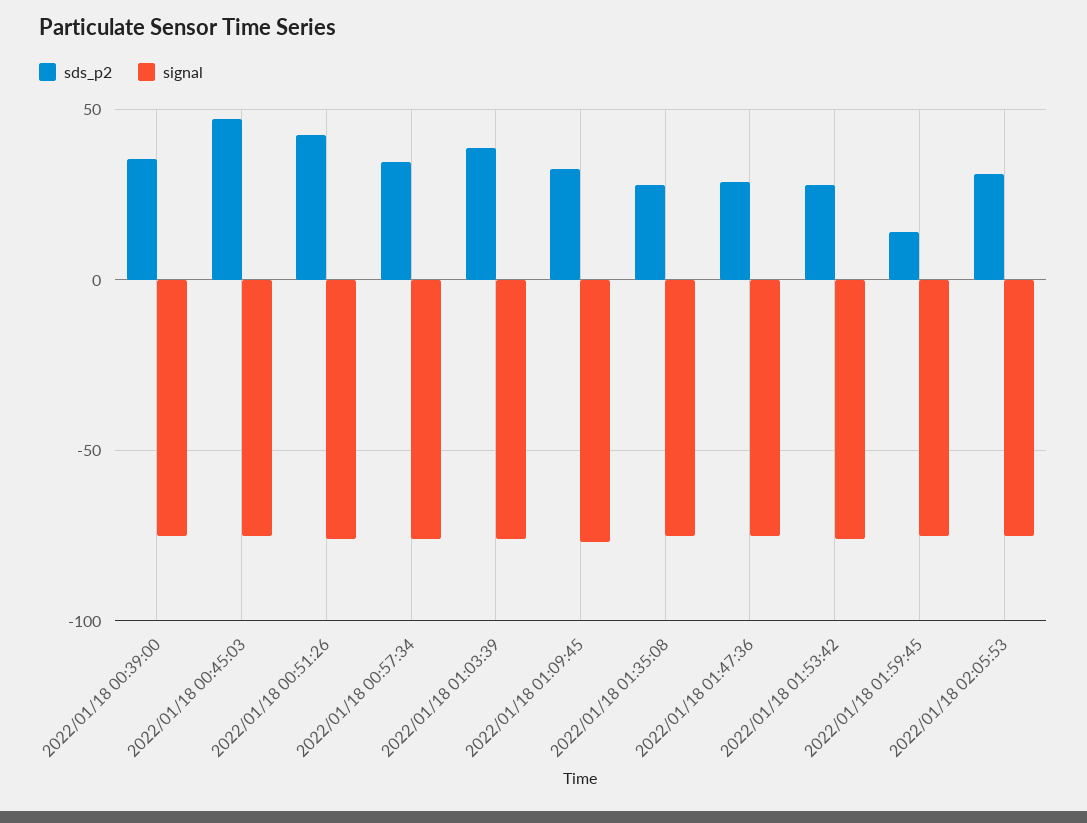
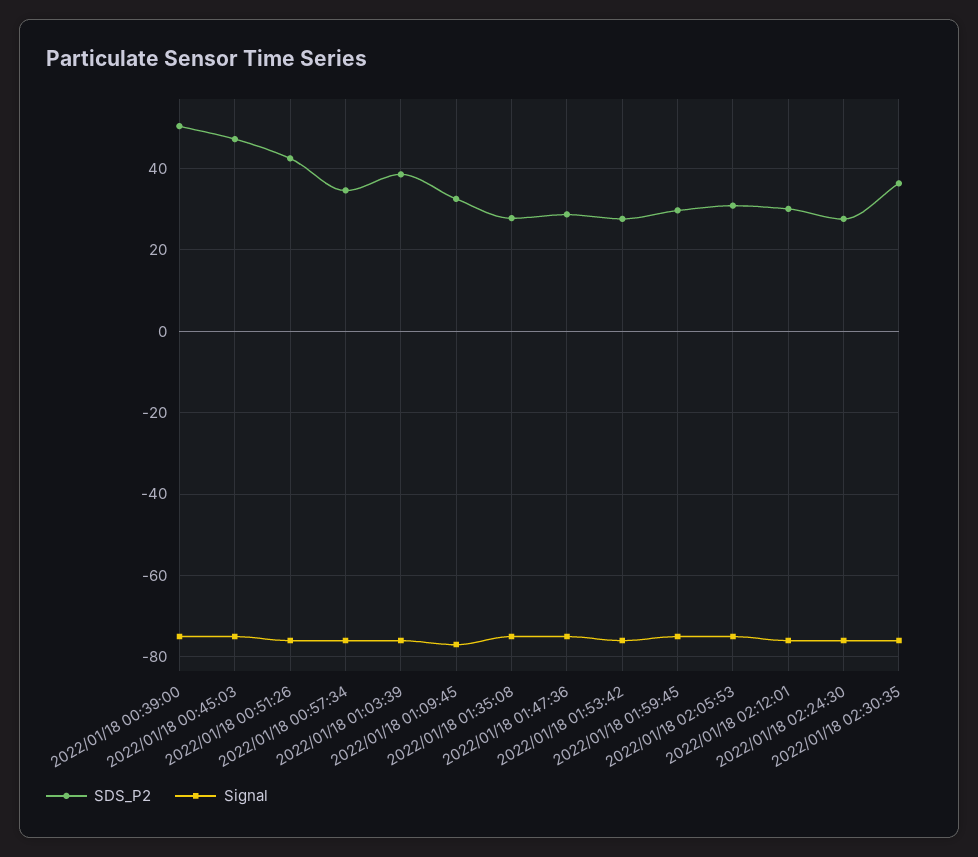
sds_p2, 2022/01/18 00:39:00: 35 -> 50
sds_p2, 2022/01/18 01:59:45: 15 -> 30
sds_p2, 2022/01/18 02:12:01: none -> 30
signal, 2022/01/18 02:12:01: none -> -76
sds_p2, 2022/01/18 02:24:30: none -> 28
signal, 2022/01/18 02:24:30: none -> -76
sds_p2, 2022/01/18 02:30:35: none -> 36
signal, 2022/01/18 02:30:35: none -> -76

